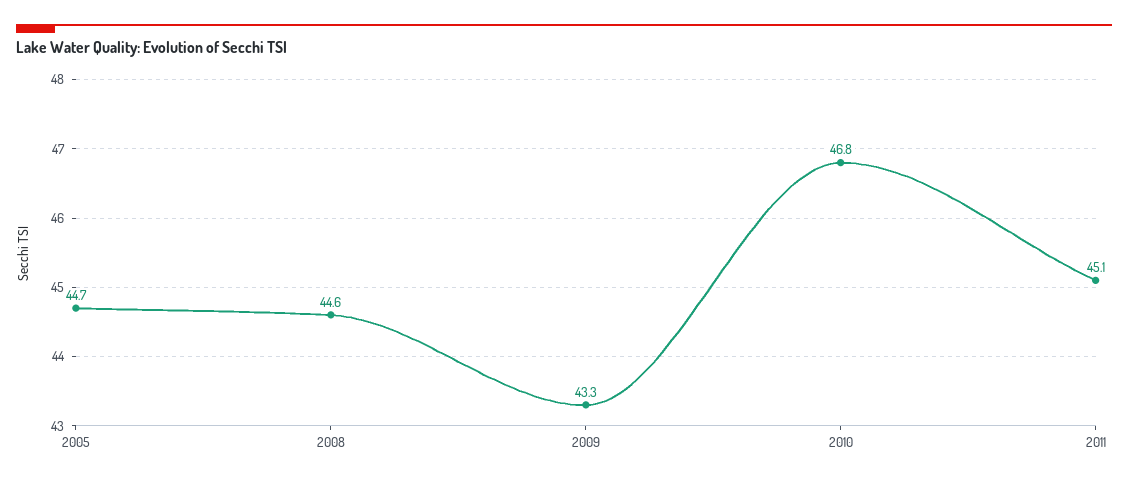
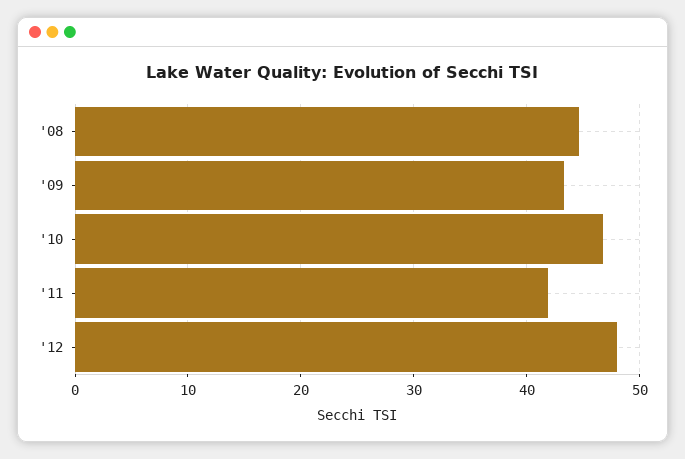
2005: 44.7 -> none
2011: 45.1 -> 42
'12: none -> 48

